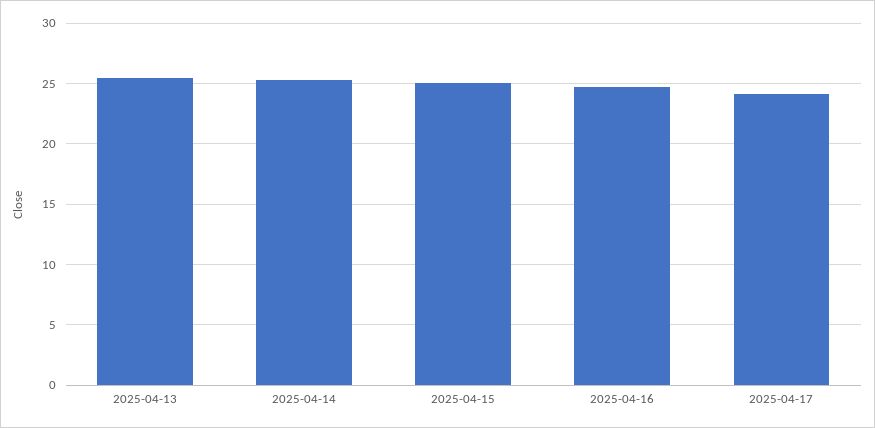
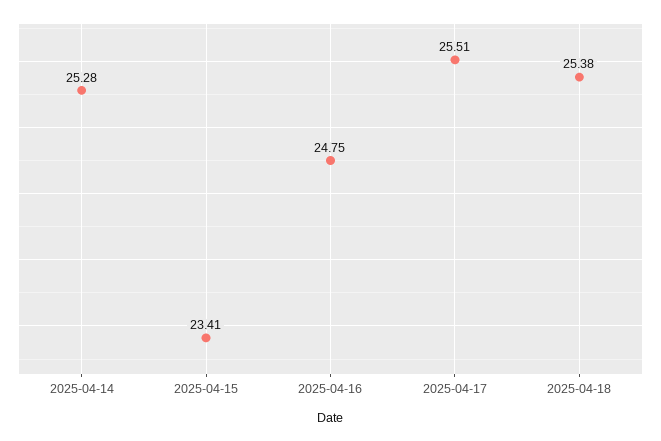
2025-04-13: 25.5 -> none
2025-04-15: 25 -> 23.41
2025-04-17: 24 -> 25.51
2025-04-18: none -> 25.38

